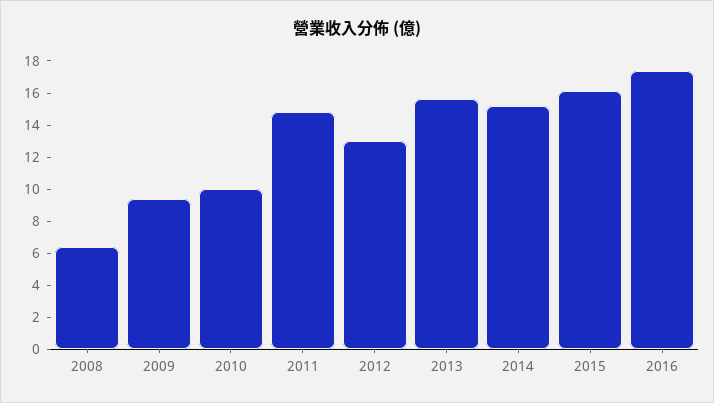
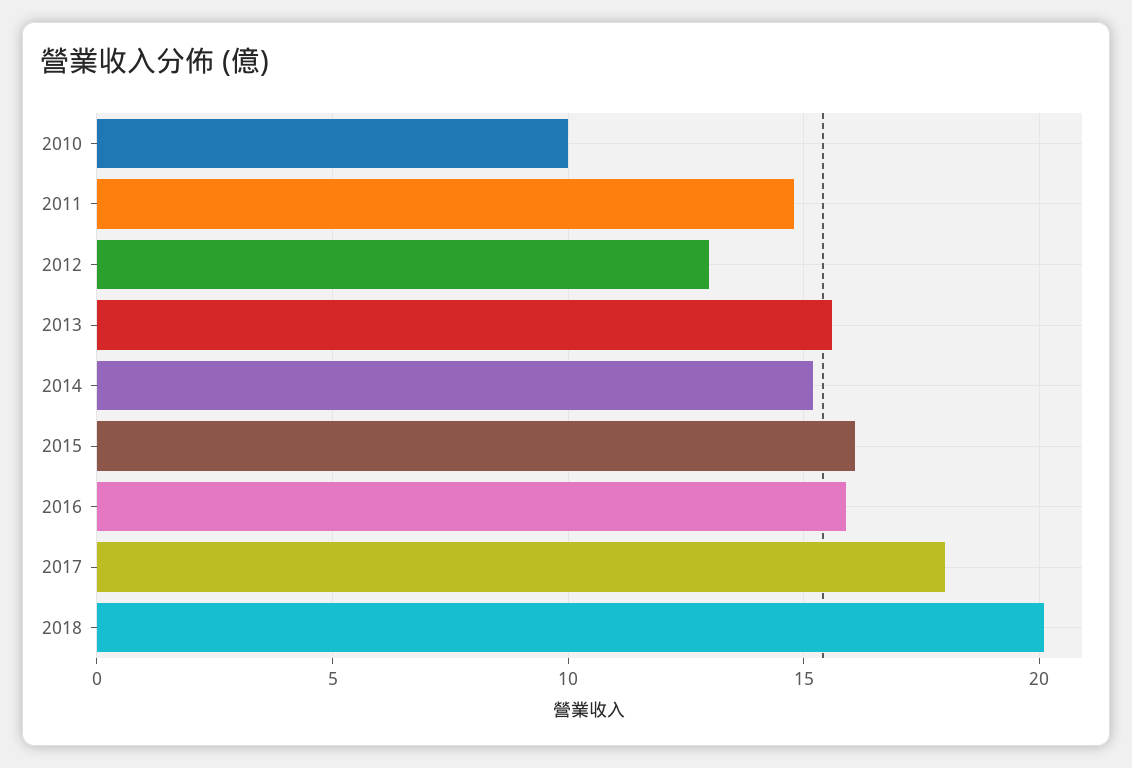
2008: 6.5 -> none
2009: 9.5 -> none
2016: 17.5 -> 16
2017: none -> 18
2018: none -> 20

